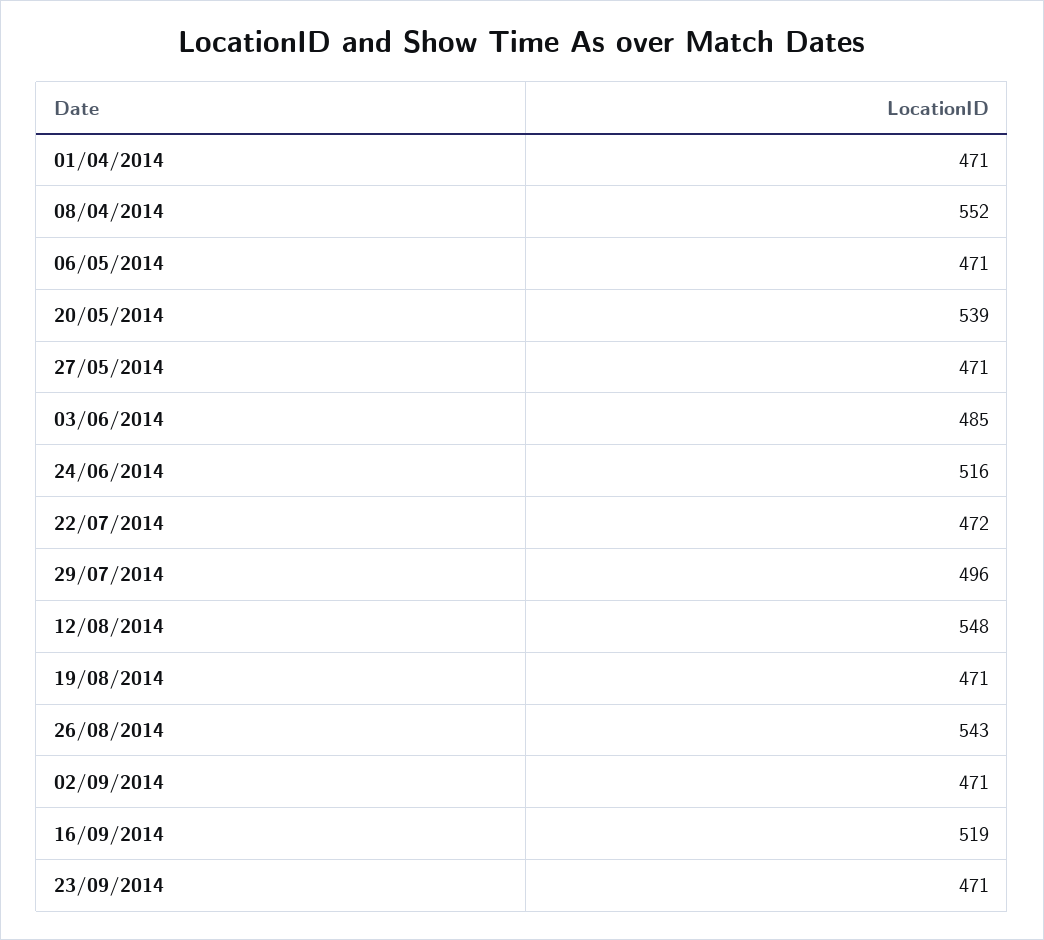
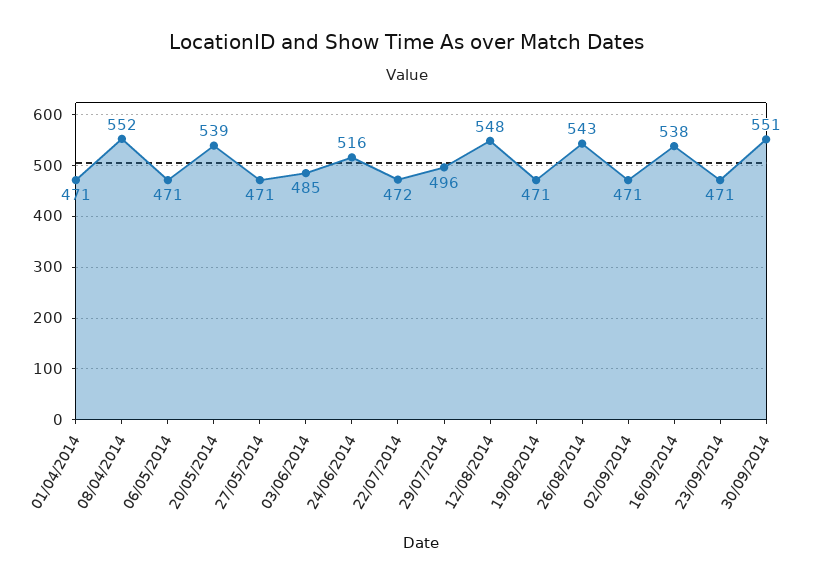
16/09/2014: 519 -> 538
30/09/2014: none -> 551

